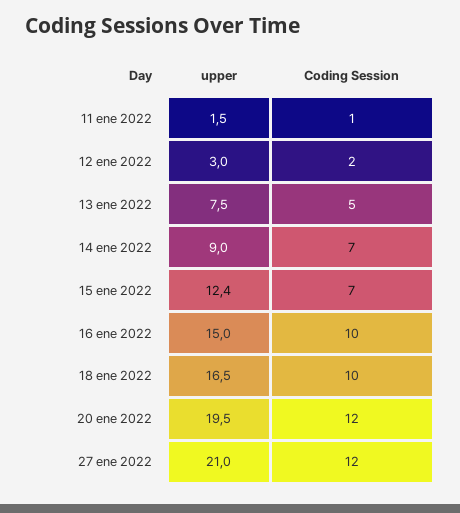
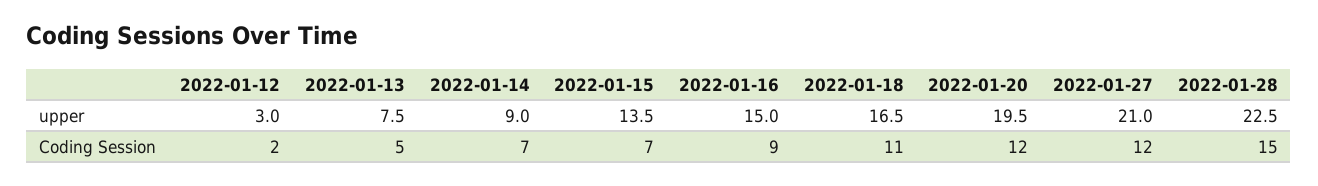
upper, 11 ene 2022: 1.5 -> none
Coding Session, 11 ene 2022: 1 -> none
upper, 15 ene 2022: 12.4 -> 13.5
Coding Session, 16 ene 2022: 10 -> 9
Coding Session, 18 ene 2022: 10 -> 11
upper, 2022-01-28: none -> 22.5
Coding Session, 2022-01-28: none -> 15

